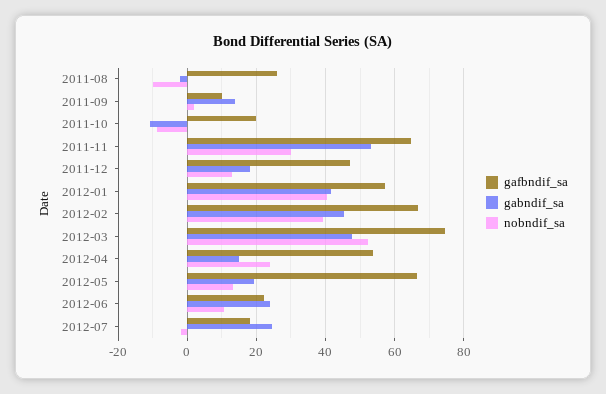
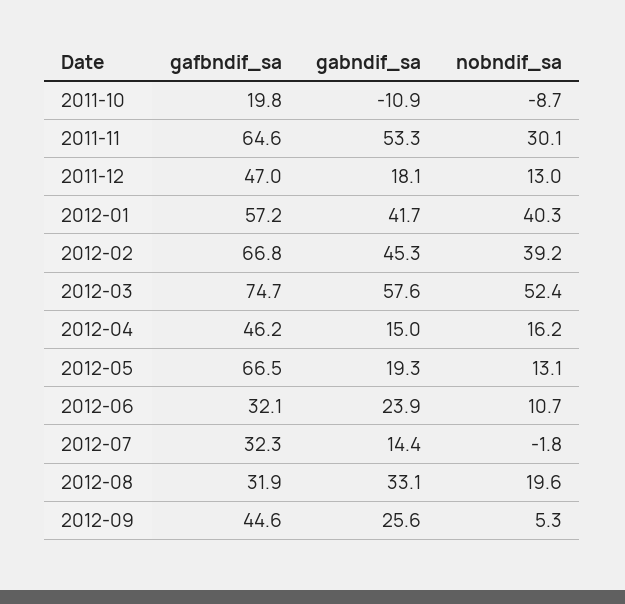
gafbndif_sa, 2011-08: 26 -> none
gabndif_sa, 2011-08: -2 -> none
nobndif_sa, 2011-08: -10 -> none
gafbndif_sa, 2011-09: 10 -> none
gabndif_sa, 2011-09: 14 -> none
nobndif_sa, 2011-09: 2 -> none
gabndif_sa, 2012-03: 48 -> 57.6
gafbndif_sa, 2012-04: 54 -> 46.2
nobndif_sa, 2012-04: 24 -> 16.2
gafbndif_sa, 2012-06: 22 -> 32.1
gafbndif_sa, 2012-07: 18 -> 32.3
gabndif_sa, 2012-07: 24 -> 14.4
gafbndif_sa, 2012-08: none -> 31.9
gabndif_sa, 2012-08: none -> 33.1
nobndif_sa, 2012-08: none -> 19.6
gafbndif_sa, 2012-09: none -> 44.6
gabndif_sa, 2012-09: none -> 25.6
nobndif_sa, 2012-09: none -> 5.3

